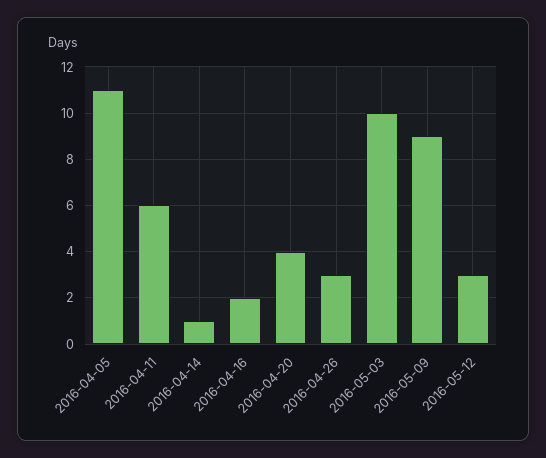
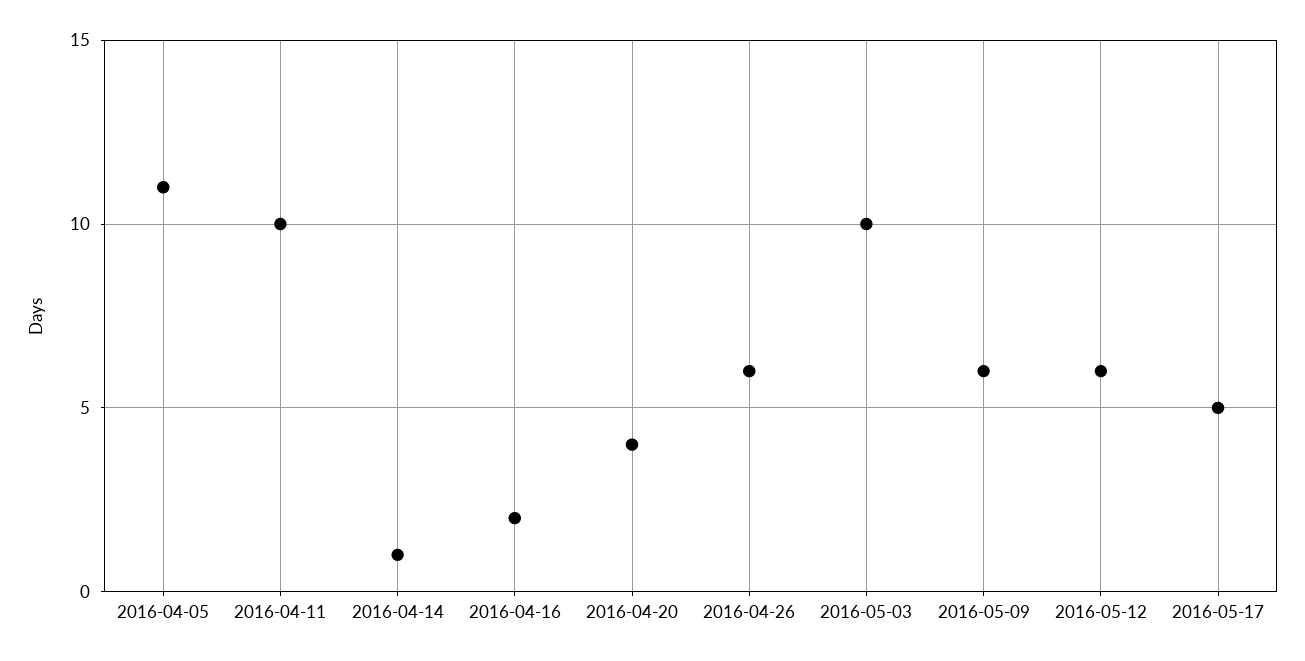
2016-04-11: 6 -> 10
2016-04-26: 3 -> 6
2016-05-09: 9 -> 6
2016-05-12: 3 -> 6
2016-05-17: none -> 5

